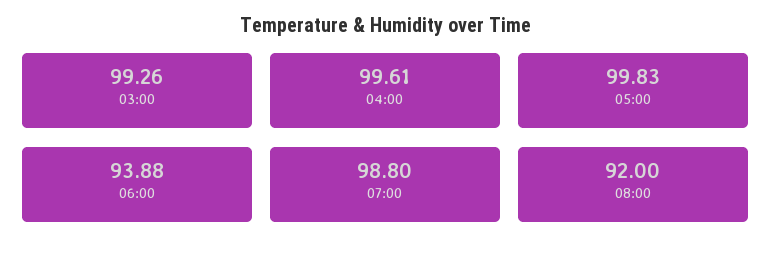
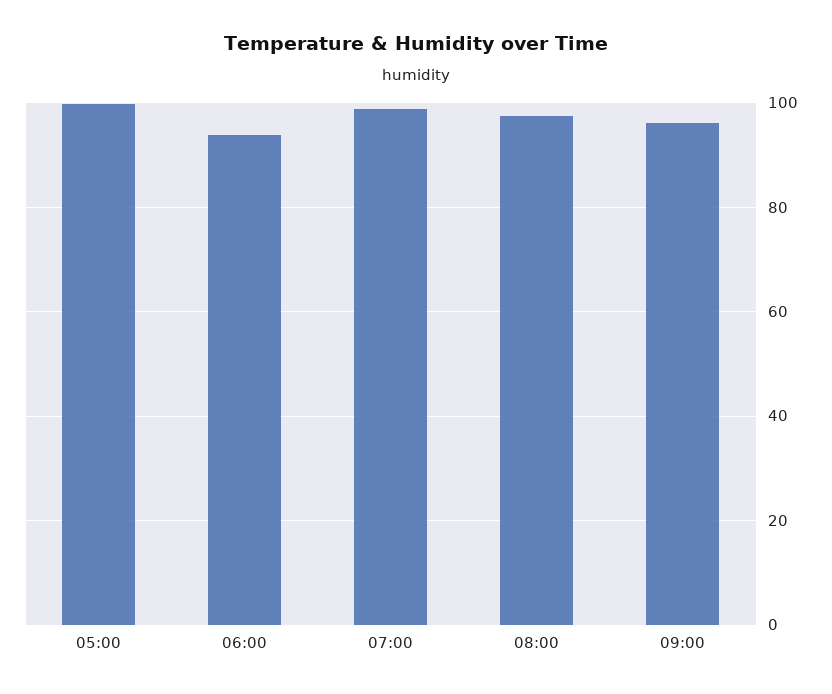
03:00: 99.26 -> none
04:00: 99.61 -> none
08:00: 92 -> 98
09:00: none -> 96

